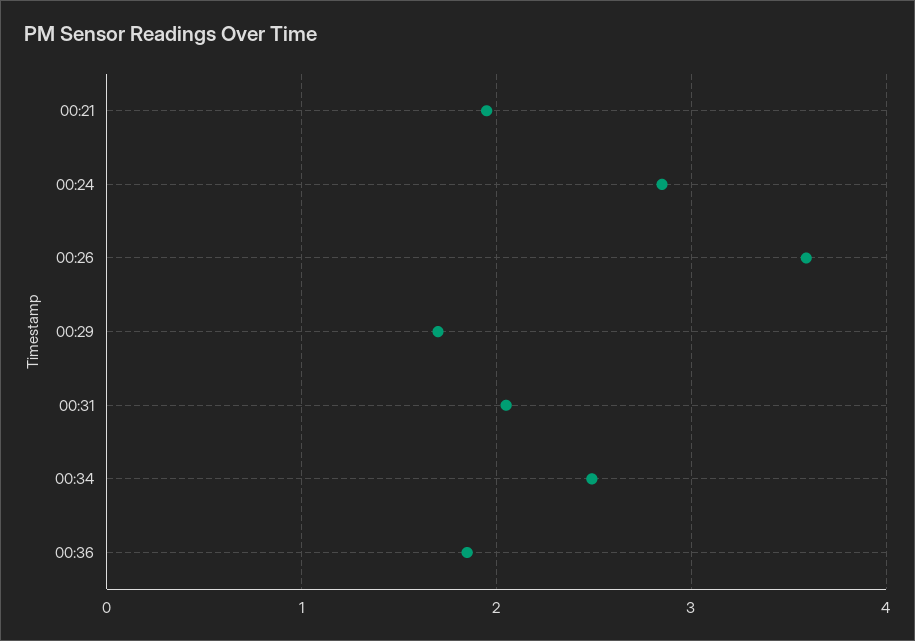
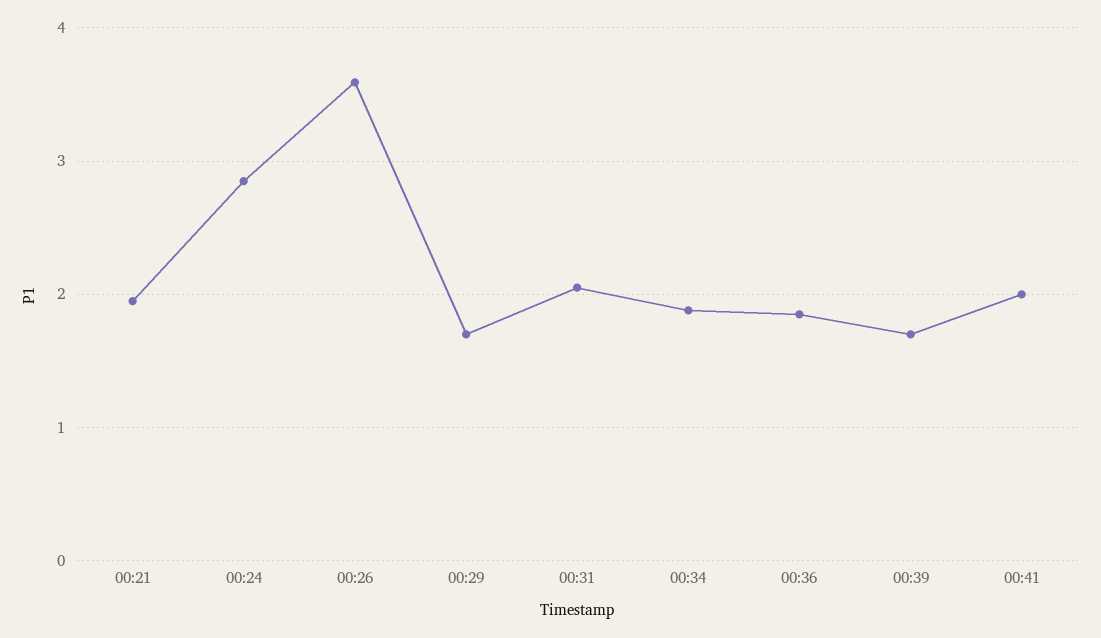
00:34: 2.5 -> 1.9
00:39: none -> 1.7
00:41: none -> 2

